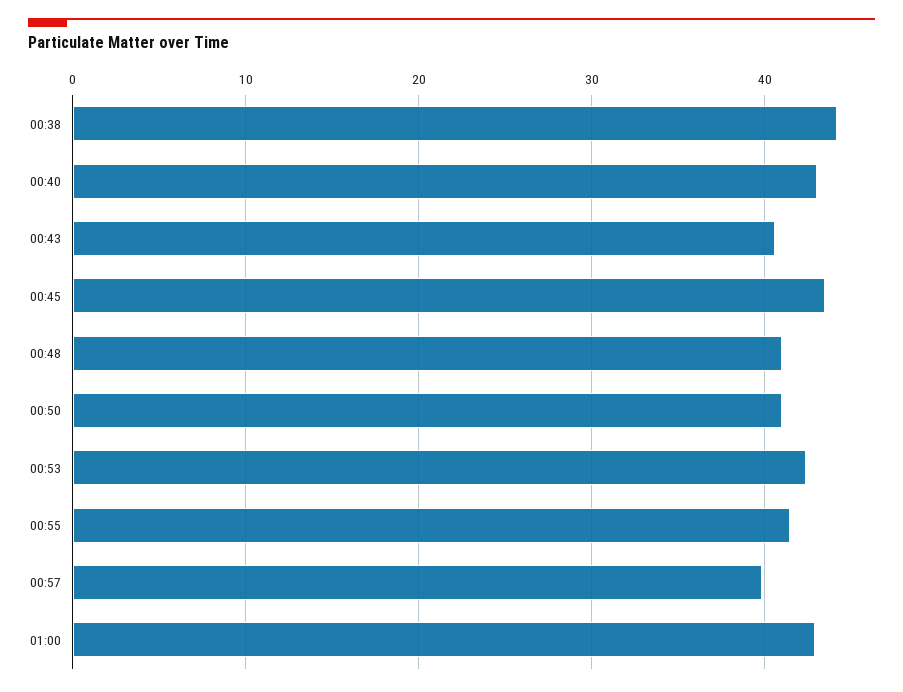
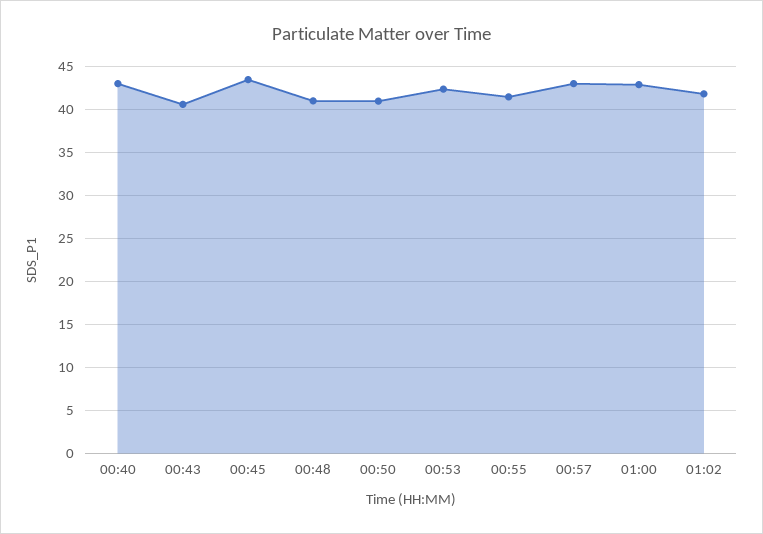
00:38: 44 -> none
00:57: 40 -> 43
01:02: none -> 42

